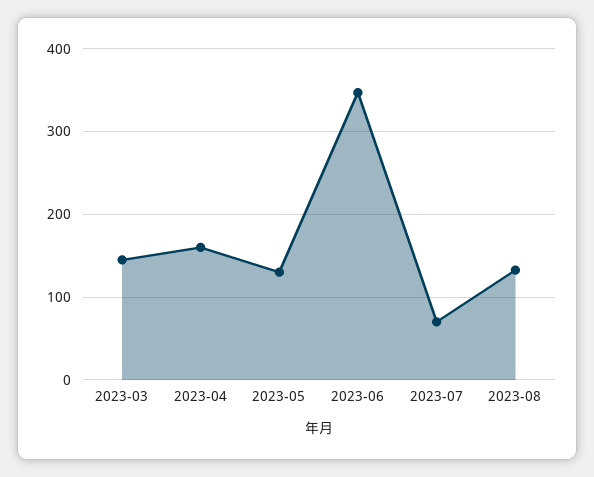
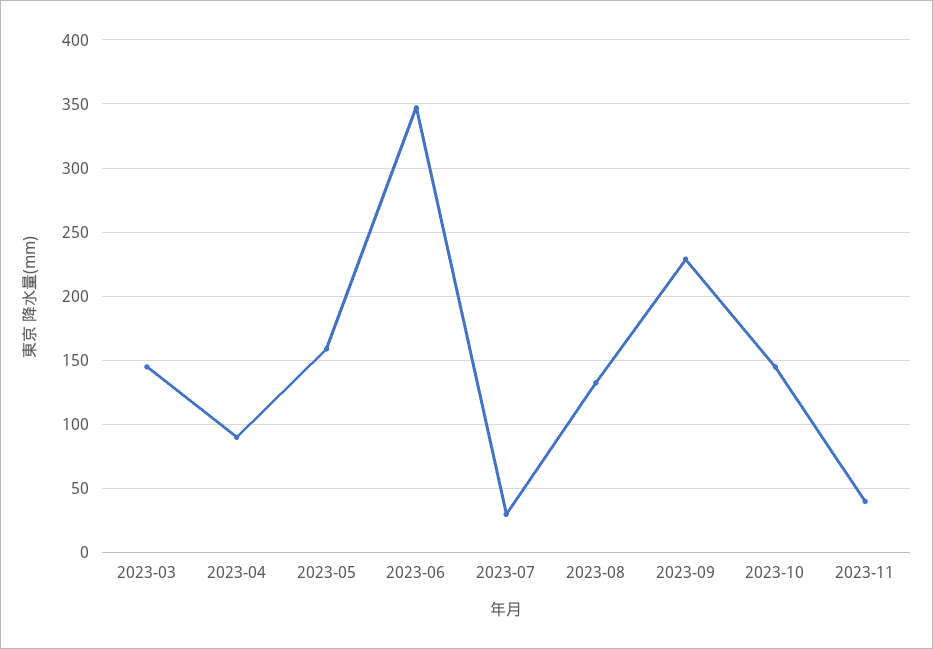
2023-04: 160 -> 90
2023-05: 130 -> 160
2023-07: 70 -> 30
2023-09: none -> 230
2023-10: none -> 145
2023-11: none -> 40

